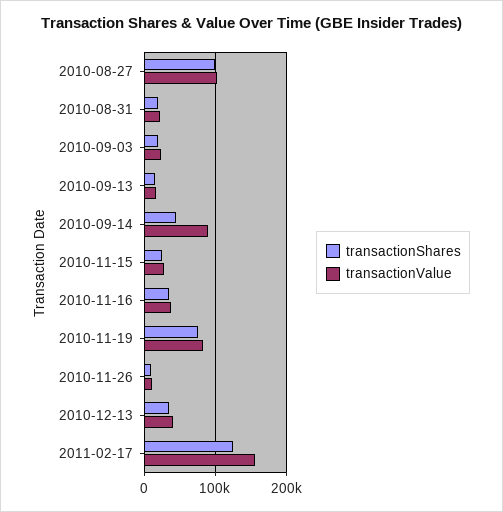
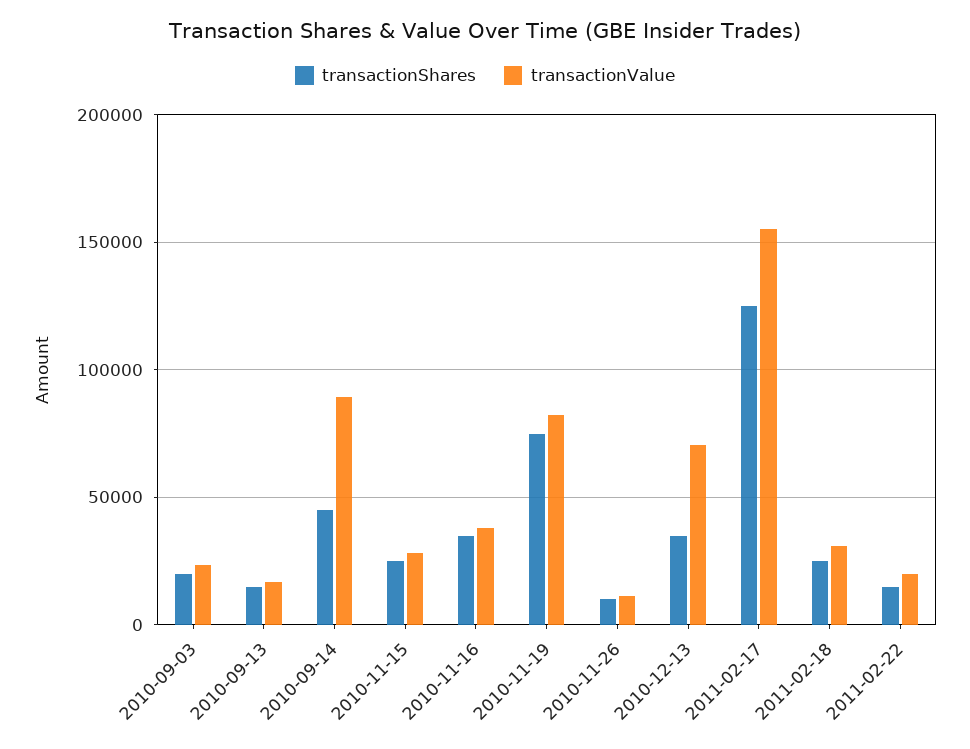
transactionShares, 2010-08-27: 100000 -> none
transactionValue, 2010-08-27: 100000 -> none
transactionShares, 2010-08-31: 20000 -> none
transactionValue, 2010-08-31: 20000 -> none
transactionValue, 2010-12-13: 40000 -> 70000
transactionShares, 2011-02-18: none -> 25000
transactionValue, 2011-02-18: none -> 30000
transactionShares, 2011-02-22: none -> 15000
transactionValue, 2011-02-22: none -> 20000

